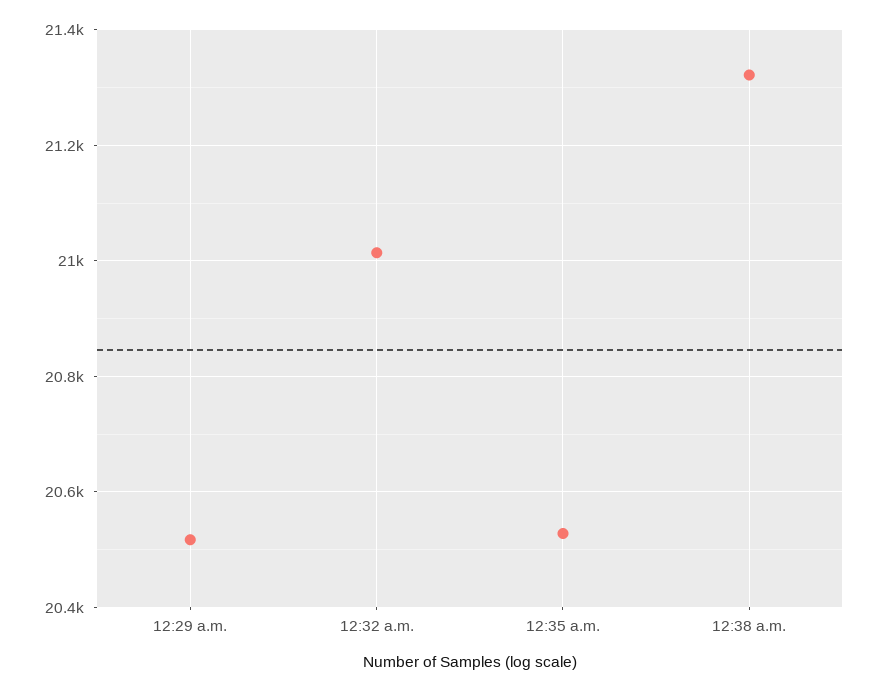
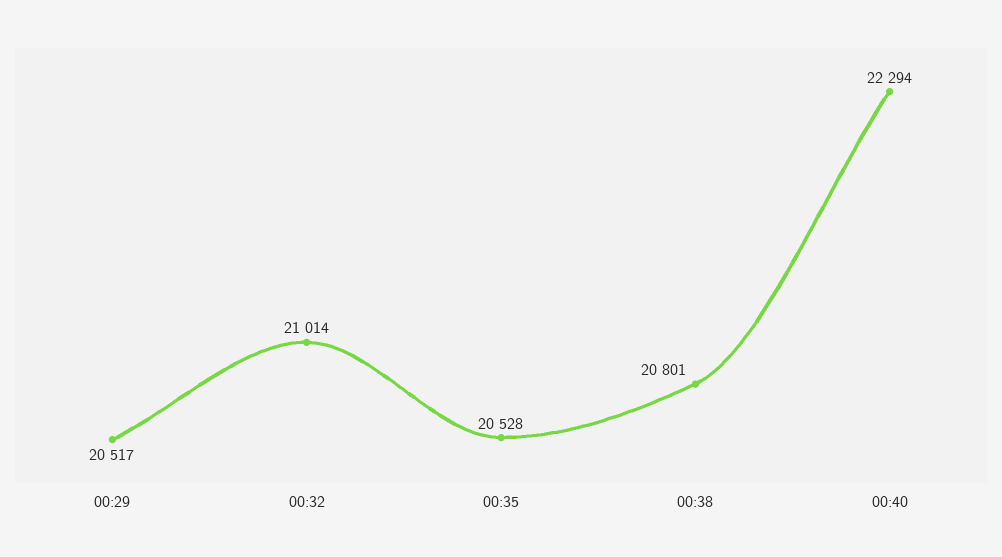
12:38 a.m.: 21320 -> 20801
00:40: none -> 22294

